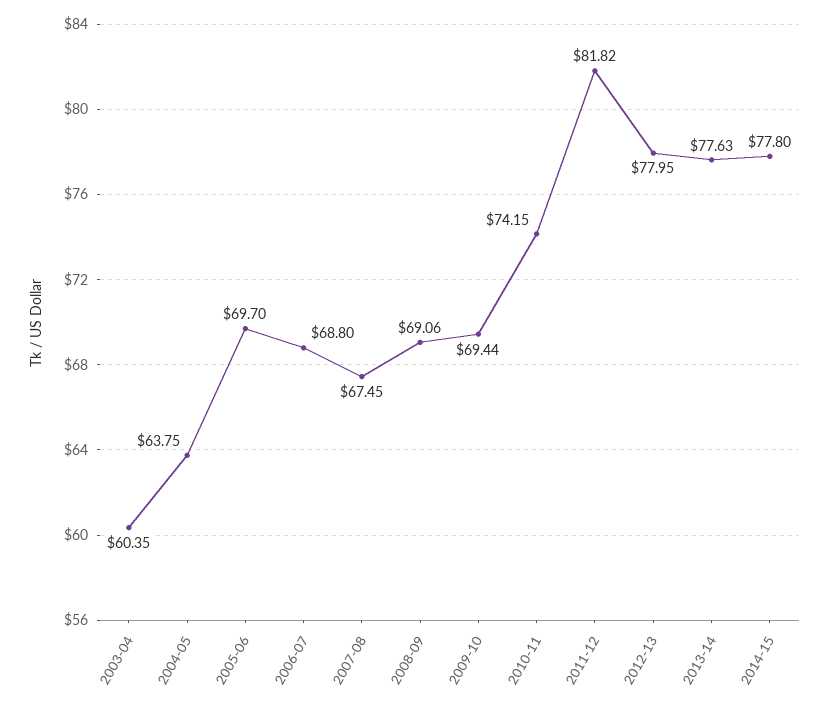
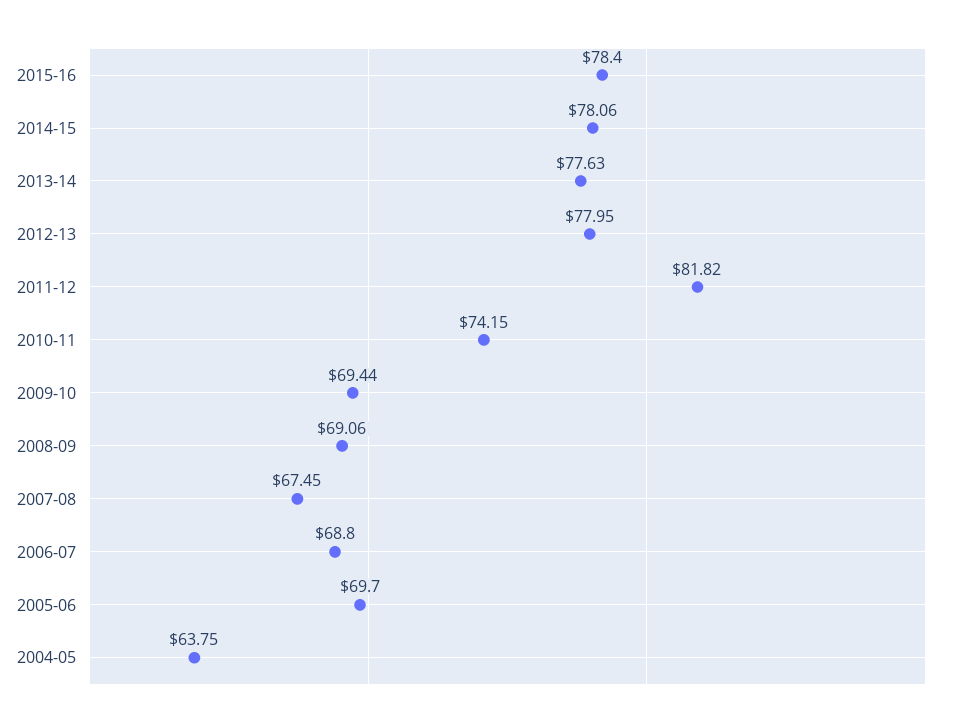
2003-04: 60.35 -> none
2014-15: 77.8 -> 78.06
2015-16: none -> 78.4

